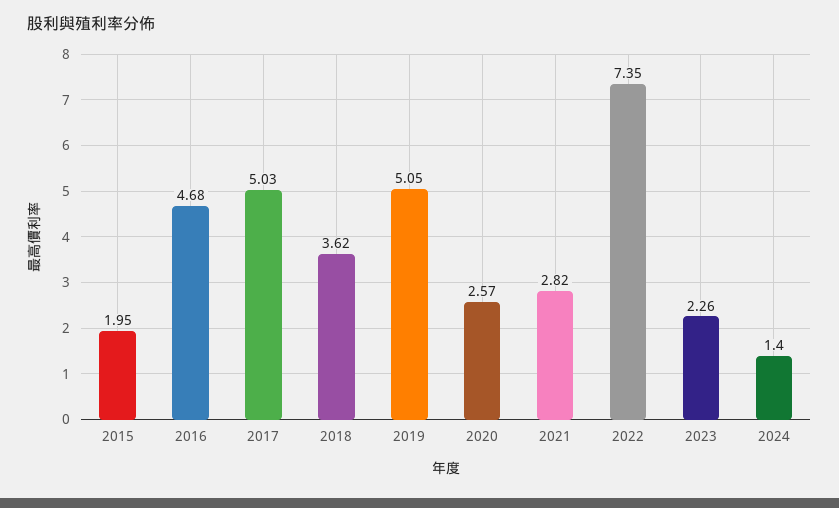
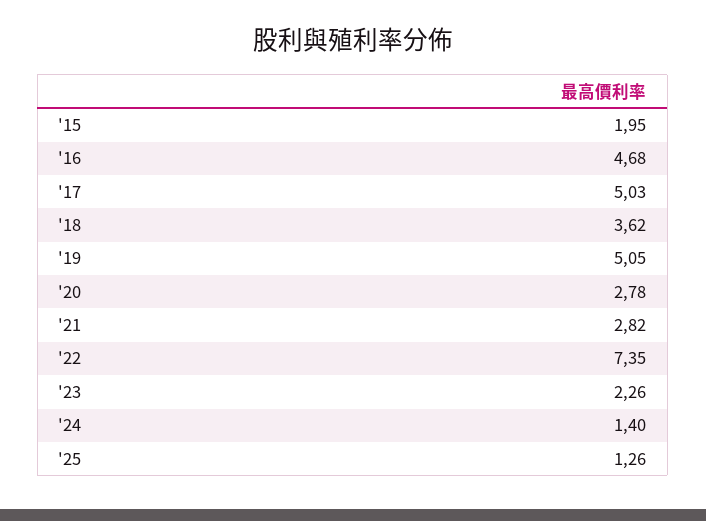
2020: 2.57 -> 2.78
'25: none -> 1.26

